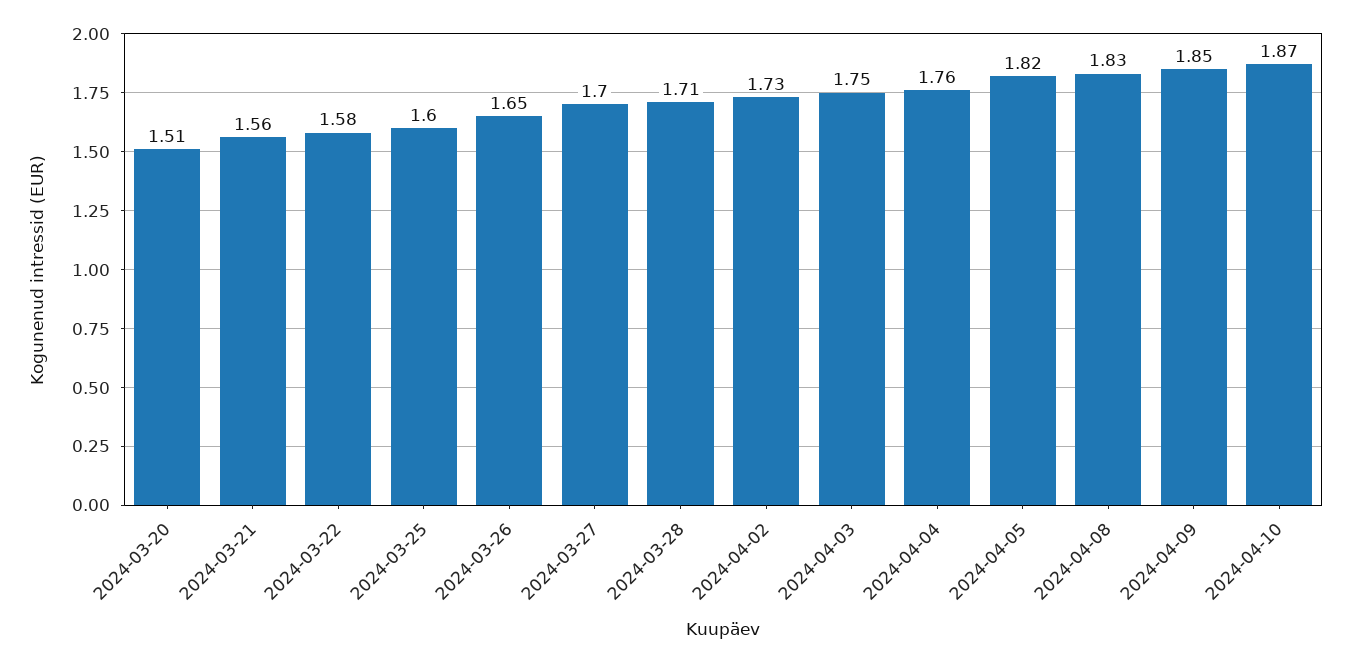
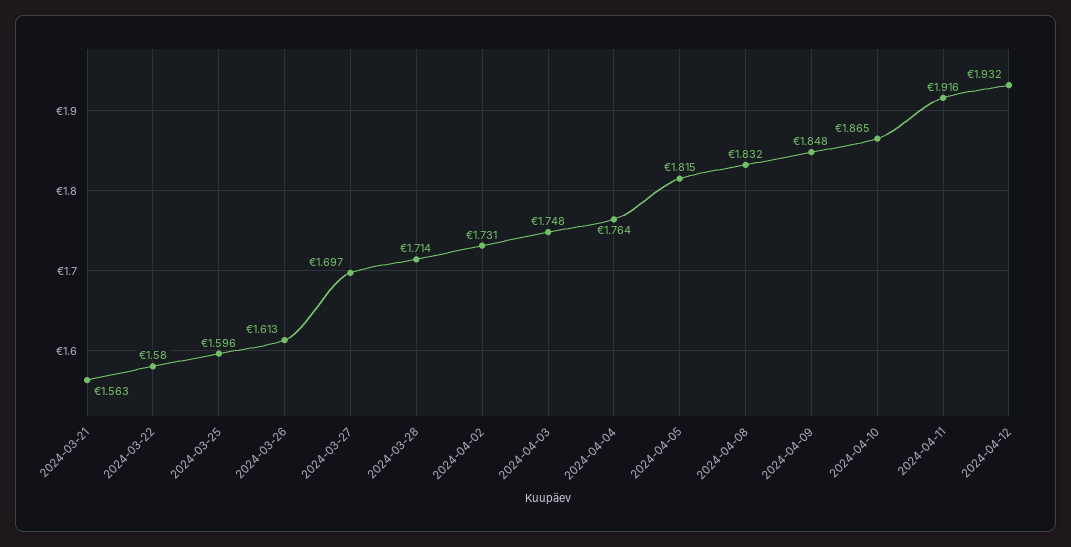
2024-03-20: 1.51 -> none
2024-03-26: 1.65 -> 1.613
2024-04-11: none -> 1.916
2024-04-12: none -> 1.932

